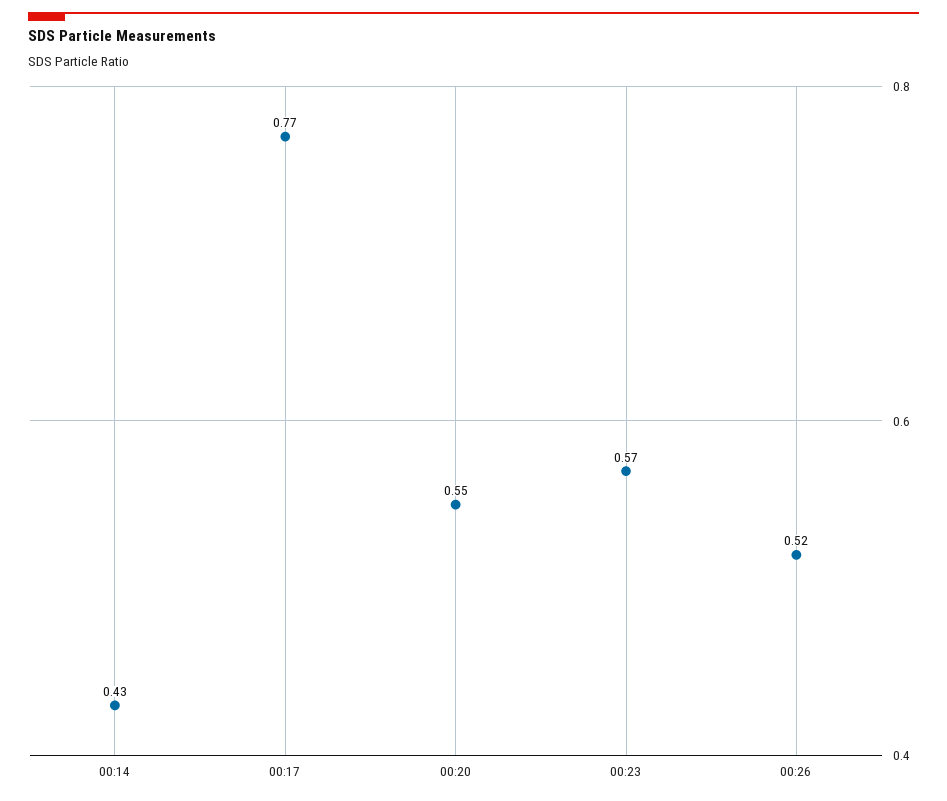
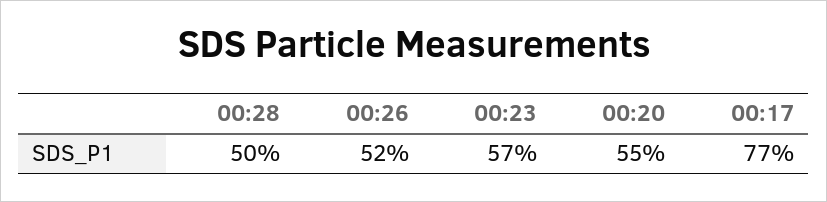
00:14: 0.43 -> none
00:28: none -> 0.5

